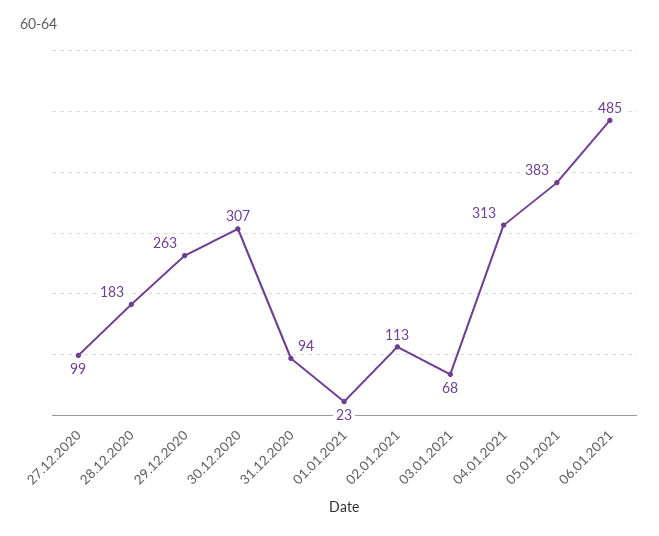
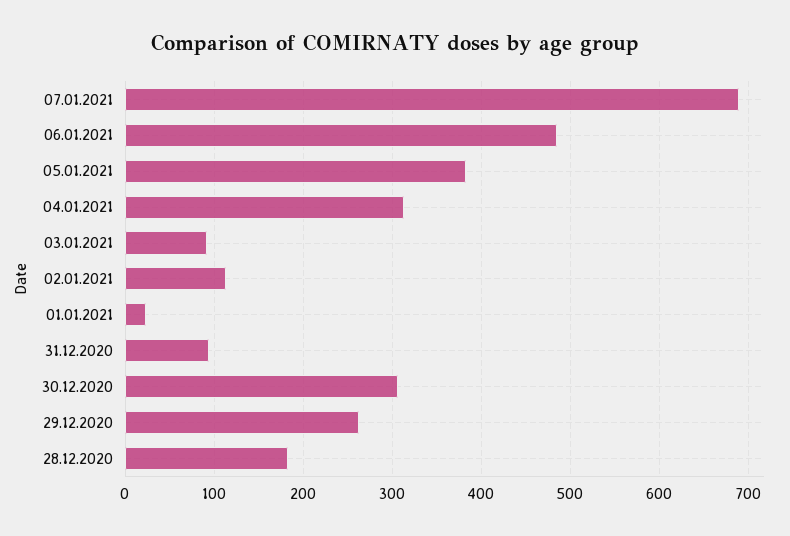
27.12.2020: 99 -> none
03.01.2021: 68 -> 90
07.01.2021: none -> 690

